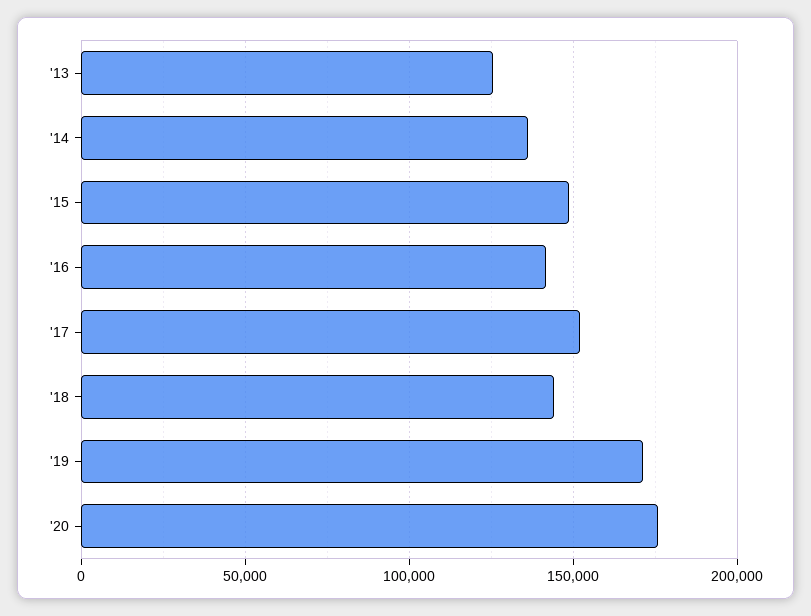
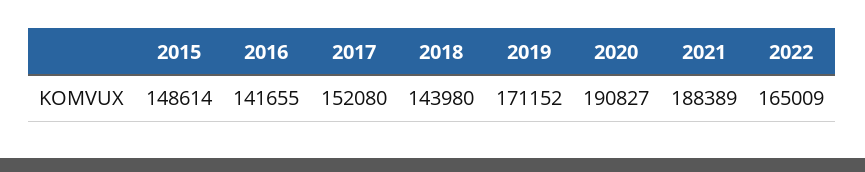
'13: 125000 -> none
'14: 135000 -> none
'20: 175000 -> 190827
2021: none -> 188389
2022: none -> 165009

